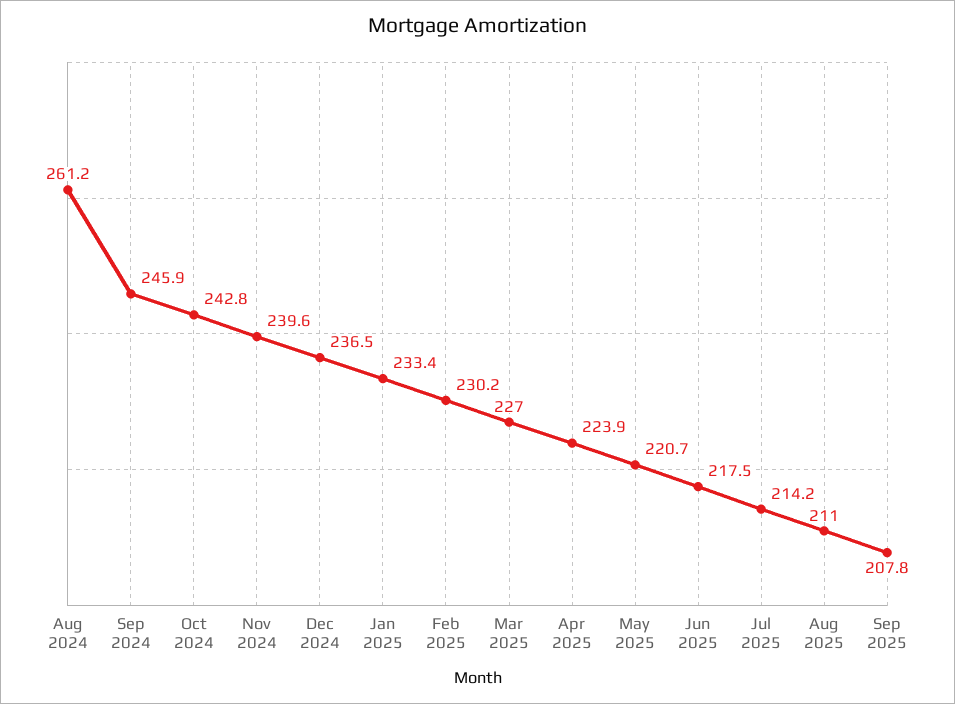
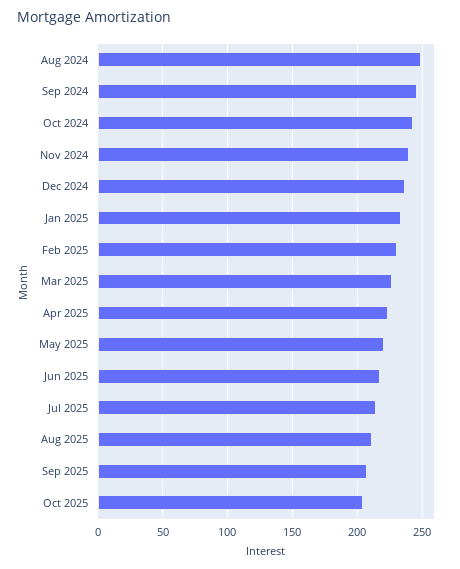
Aug 2024: 261.2 -> 250
Oct 2025: none -> 205

